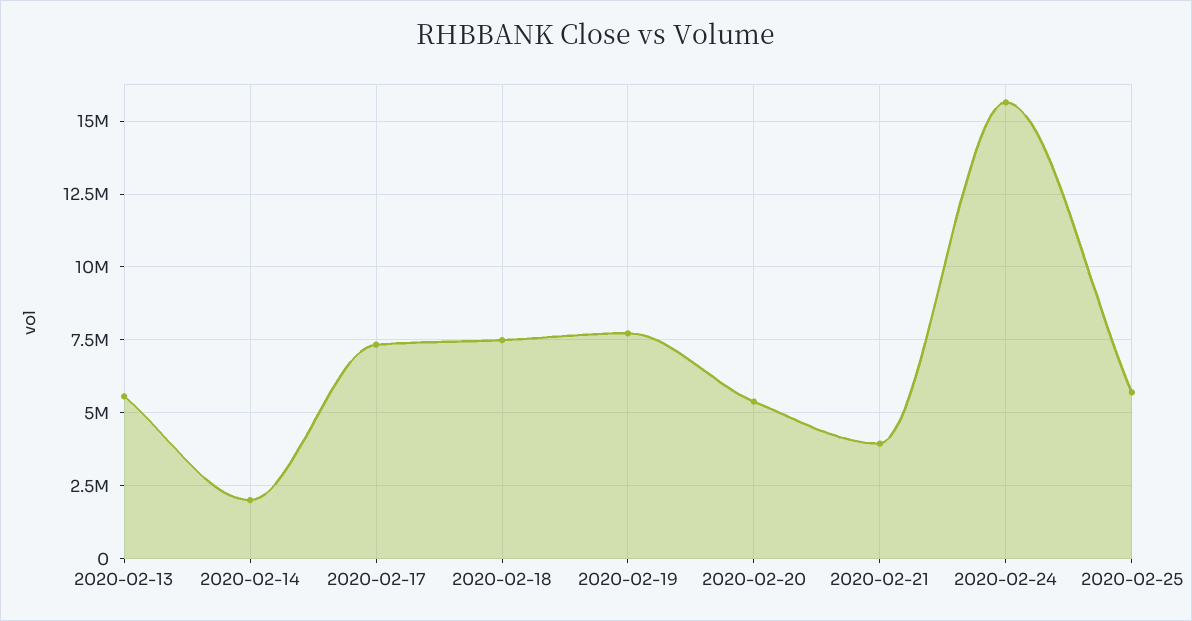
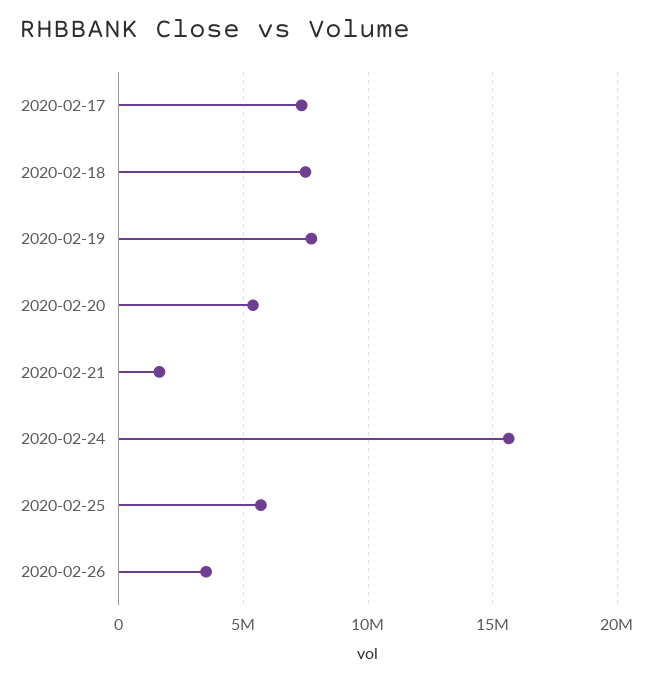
2020-02-13: 5500000 -> none
2020-02-14: 2000000 -> none
2020-02-21: 4000000 -> 1500000
2020-02-26: none -> 3500000

